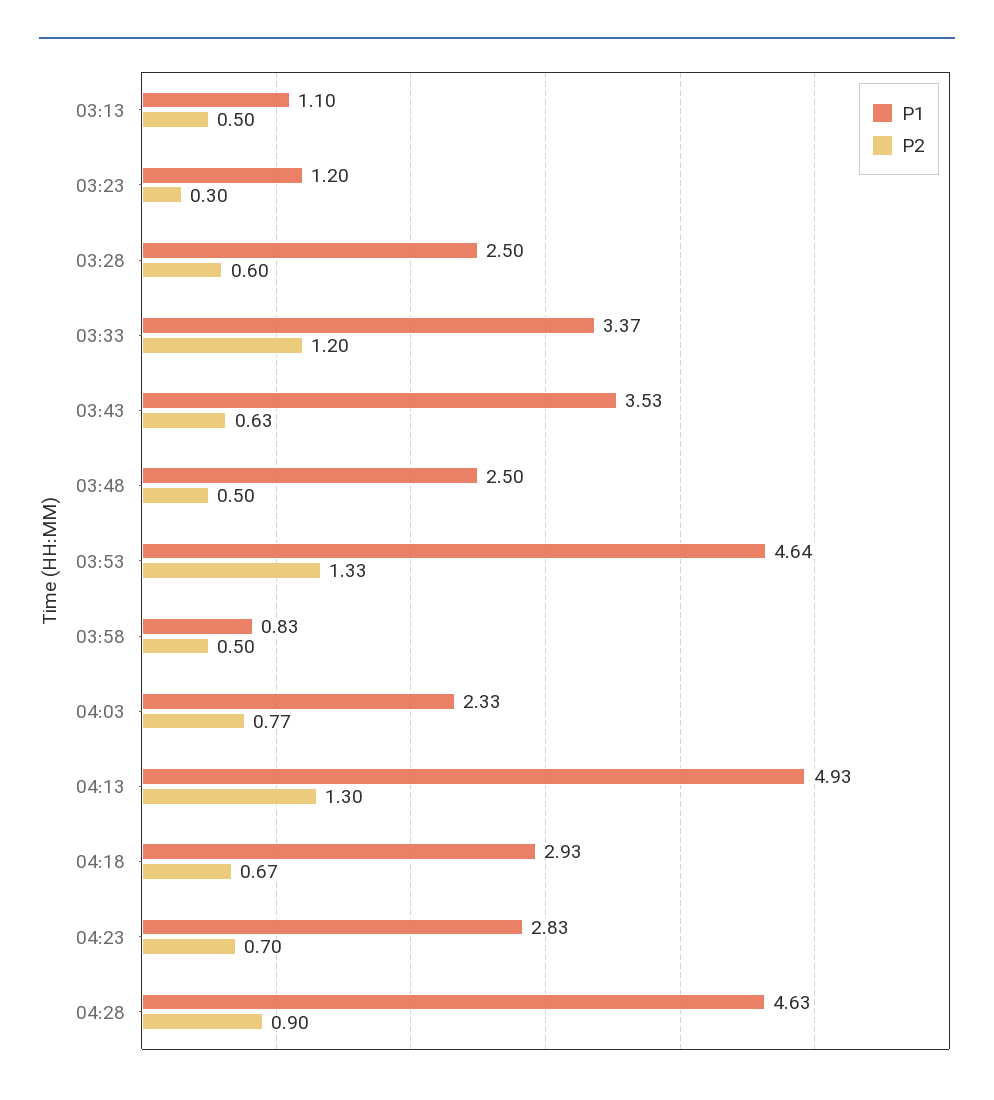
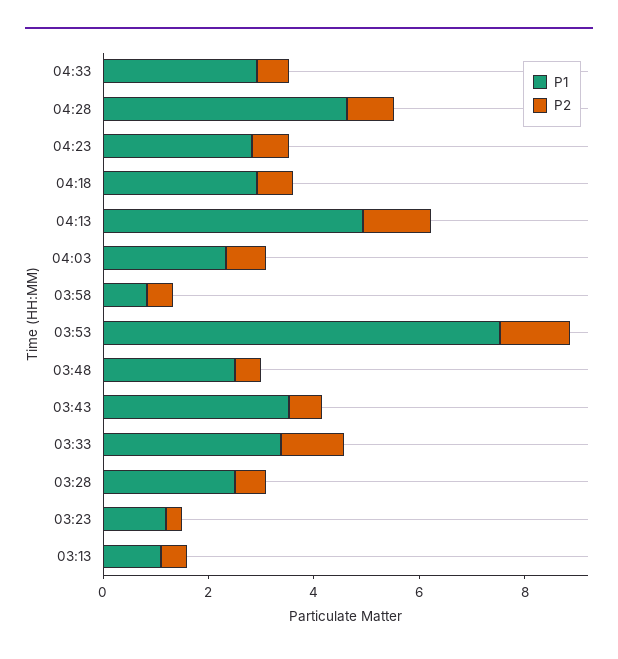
P1, 03:53: 4.64 -> 7.5
P1, 04:33: none -> 3
P2, 04:33: none -> 0.5

